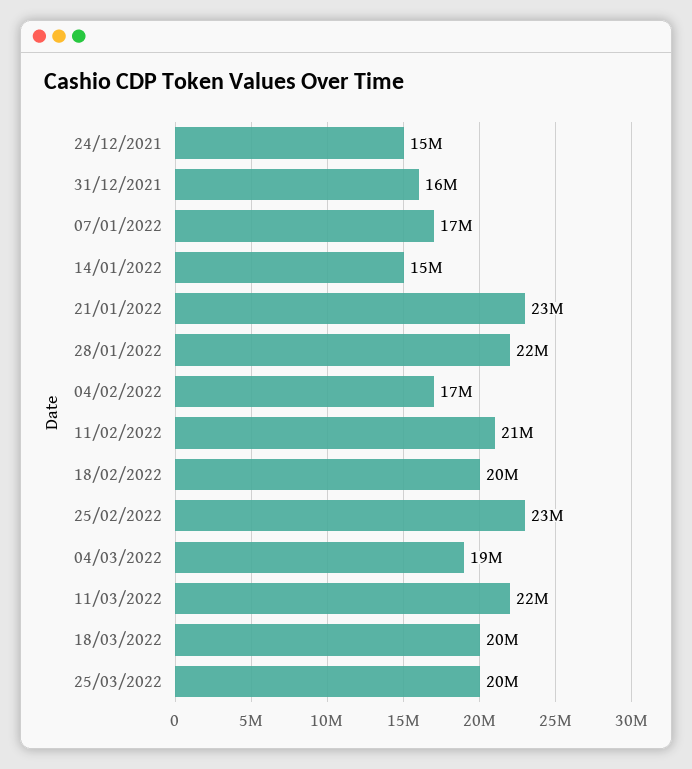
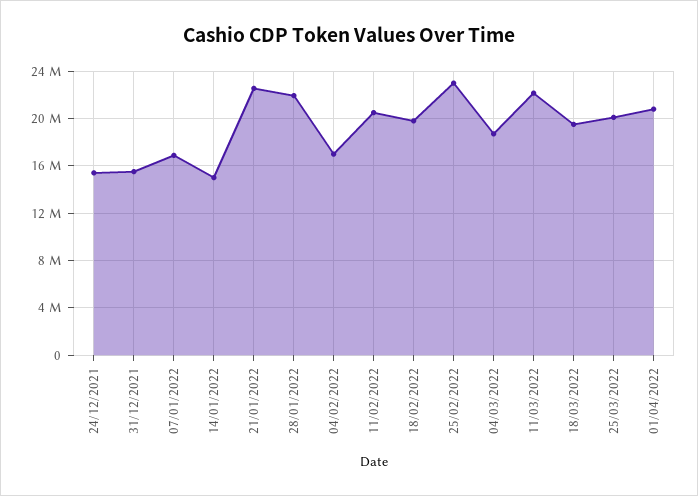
01/04/2022: none -> 21000000

